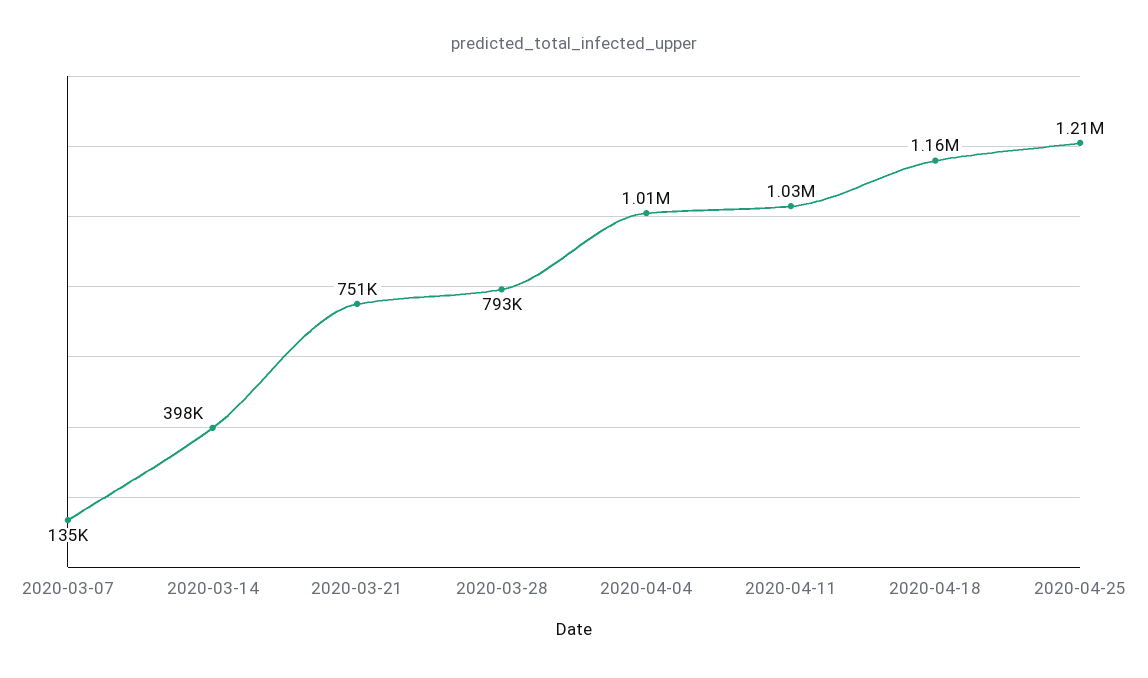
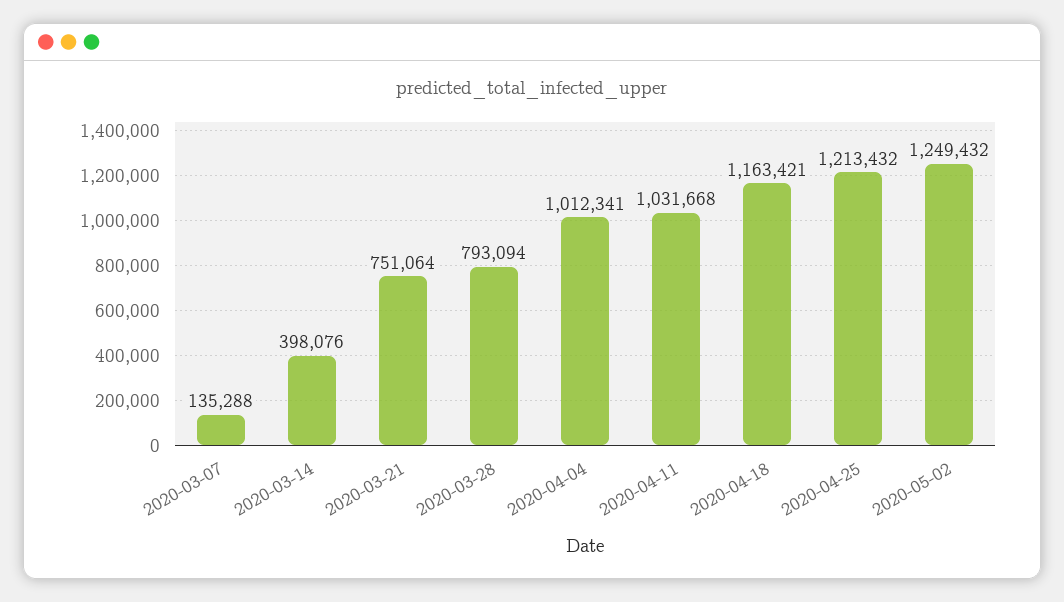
2020-05-02: none -> 1249432

